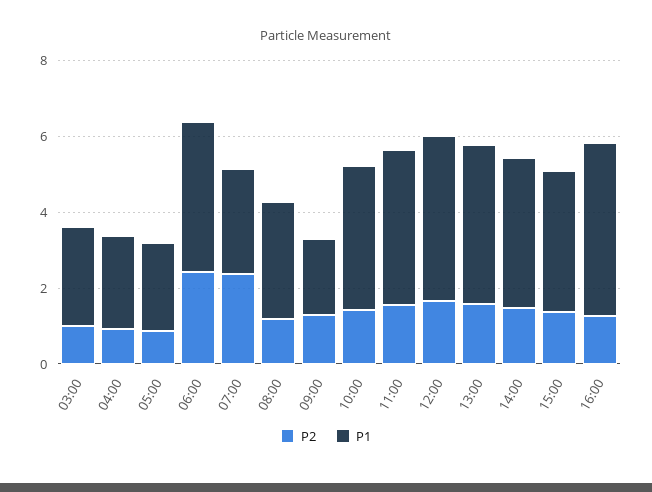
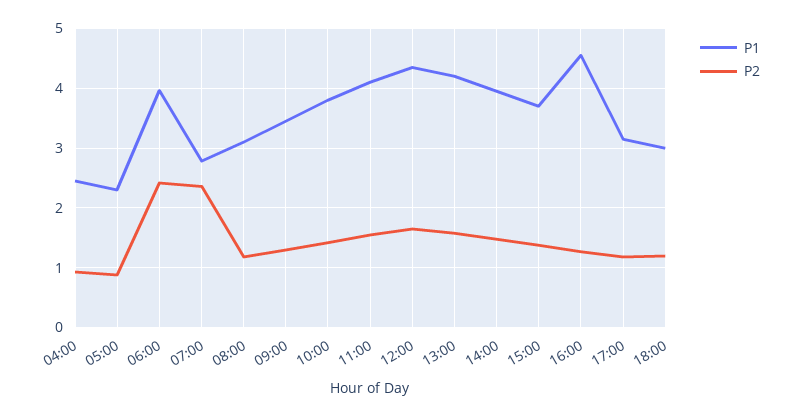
P2, 03:00: 1 -> none
P1, 03:00: 2.5 -> none
P1, 09:00: 2 -> 3.4
P1, 17:00: none -> 3.2
P2, 17:00: none -> 1.2
P1, 18:00: none -> 3
P2, 18:00: none -> 1.2

